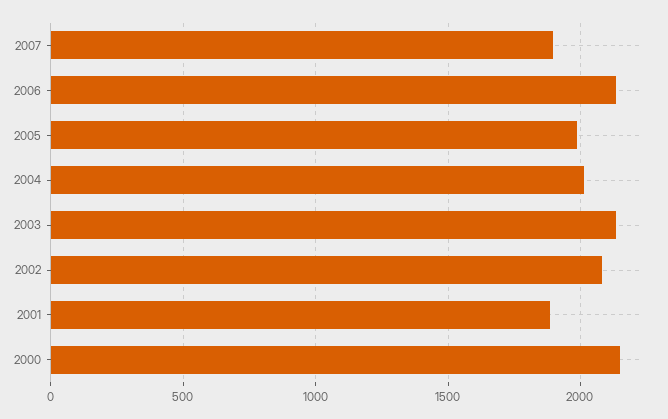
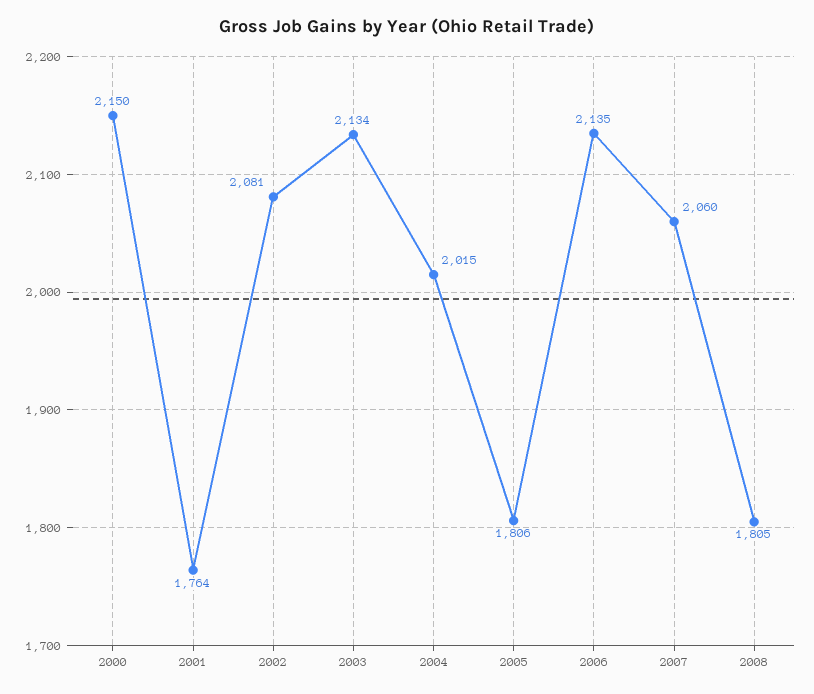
2007: 1900 -> 2060
2005: 2000 -> 1806
2001: 1900 -> 1764
2008: none -> 1805

